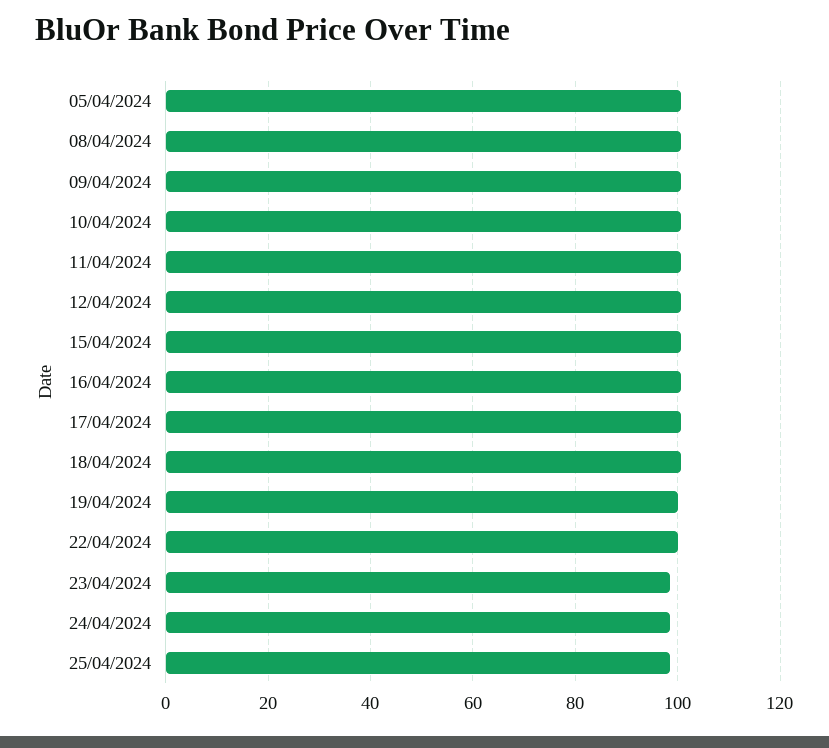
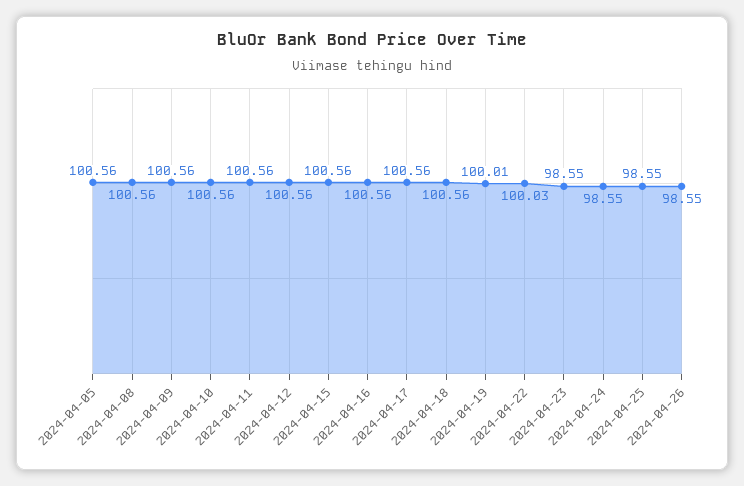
2024-04-26: none -> 98.55

